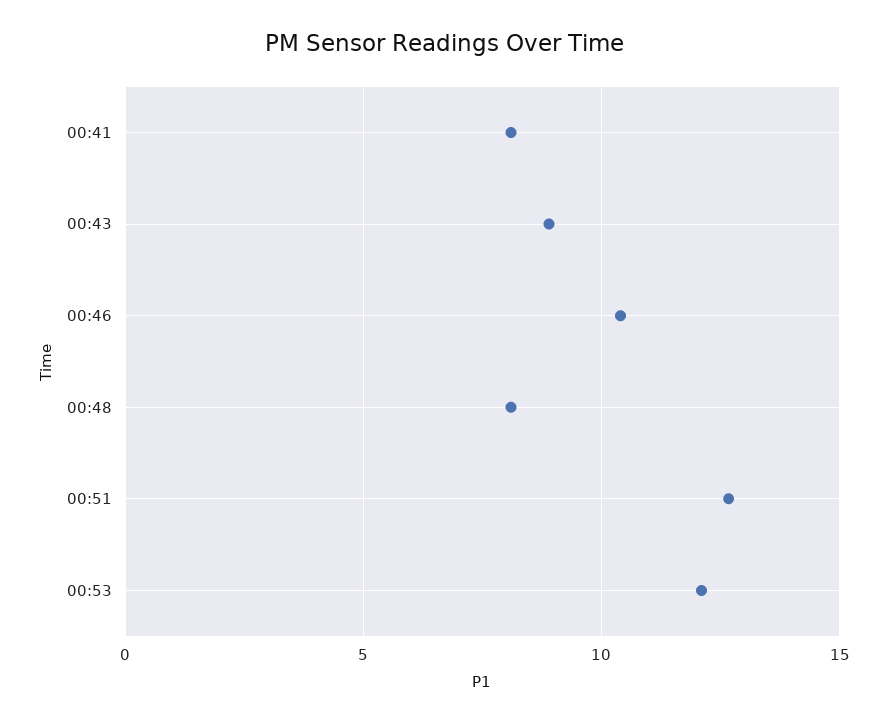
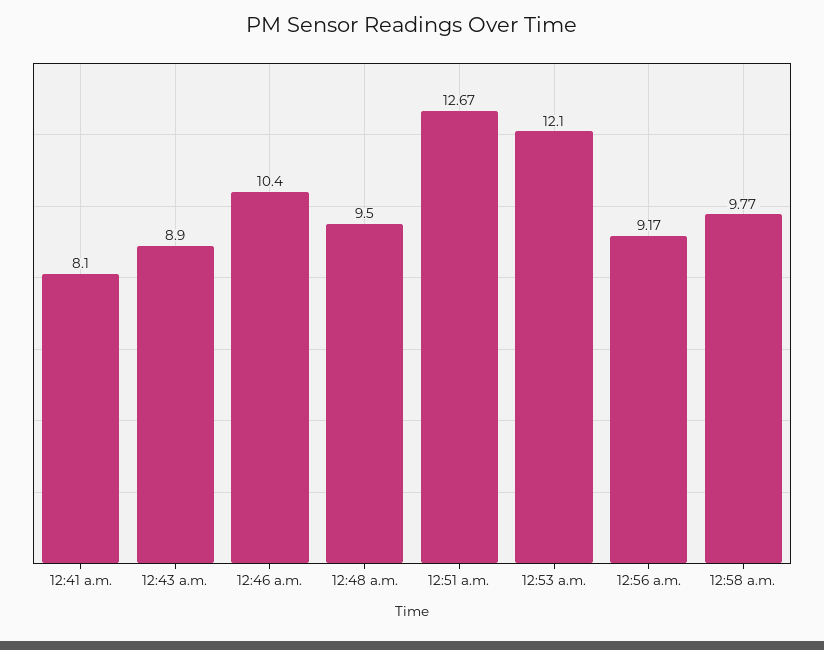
00:48: 8 -> 9.5
12:56 a.m.: none -> 9.17
12:58 a.m.: none -> 9.77

